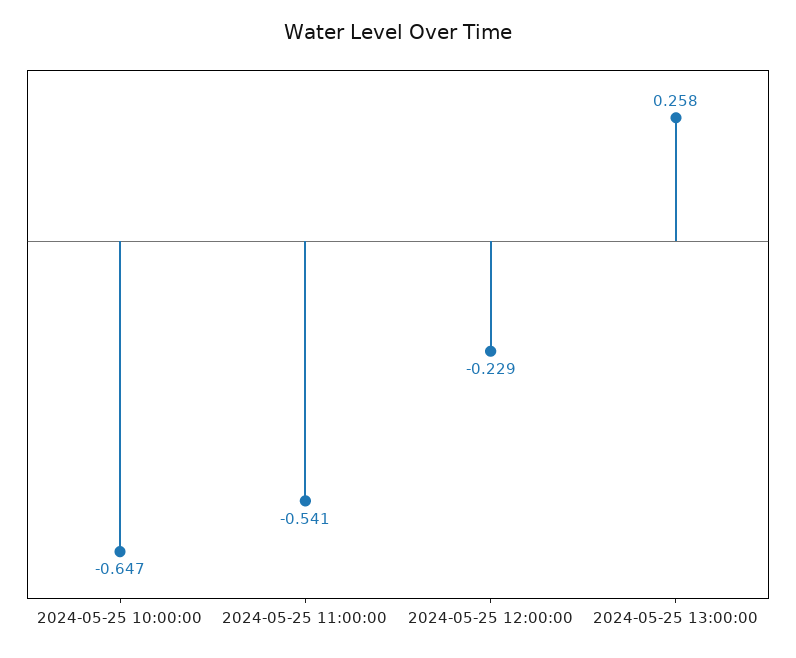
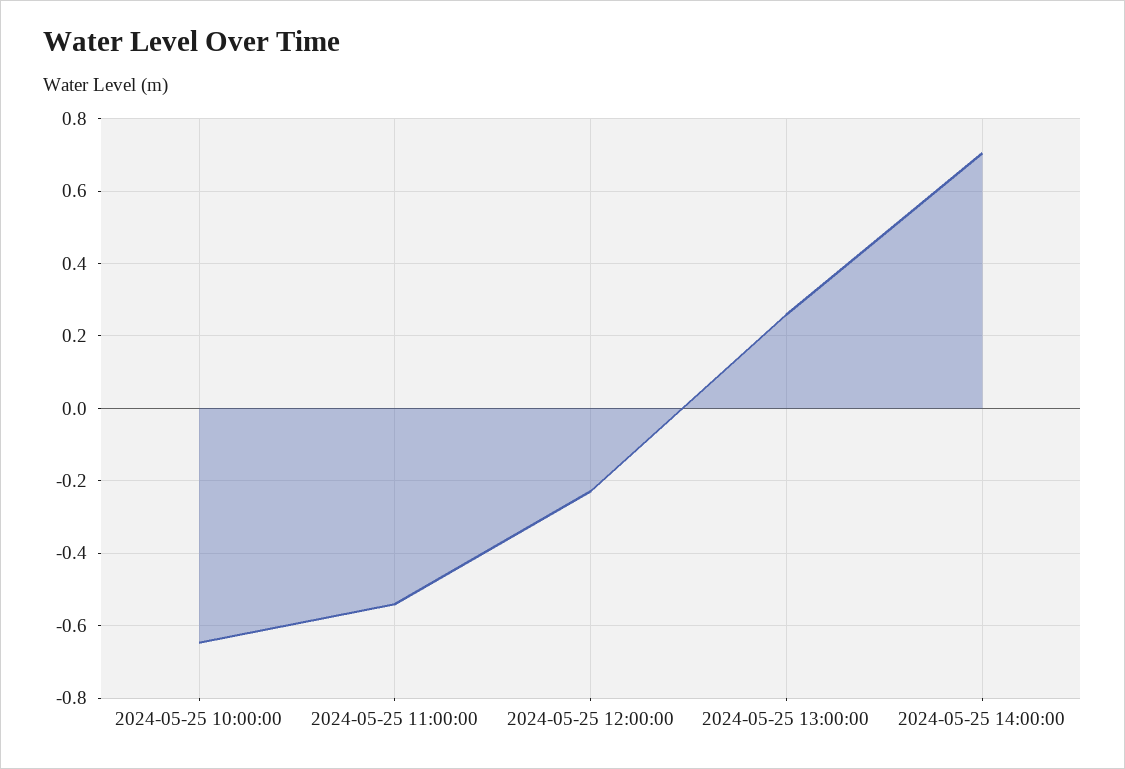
2024-05-25 14:00:00: none -> 0.7

